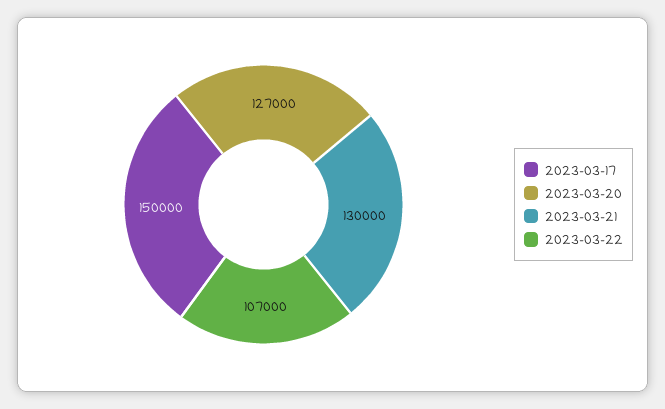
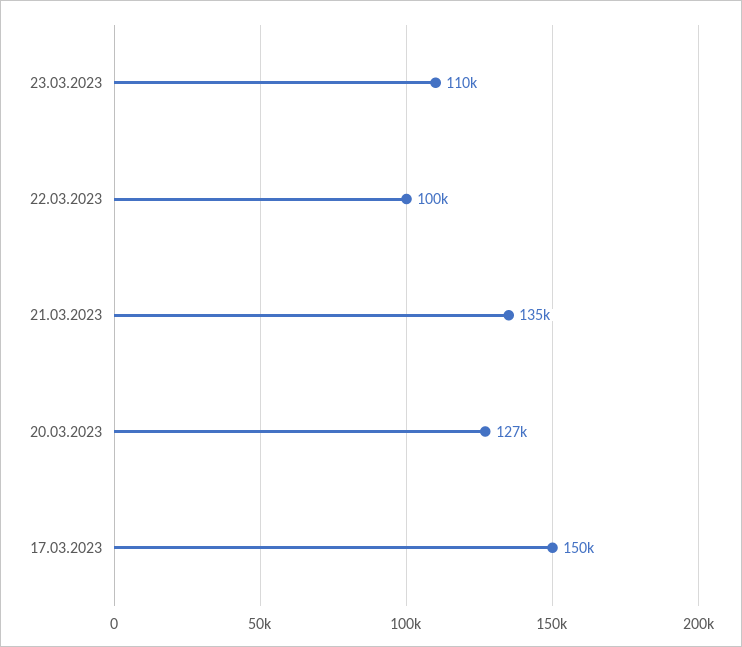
2023-03-21: 130000 -> 135000
2023-03-22: 107000 -> 100000
23.03.2023: none -> 110000

